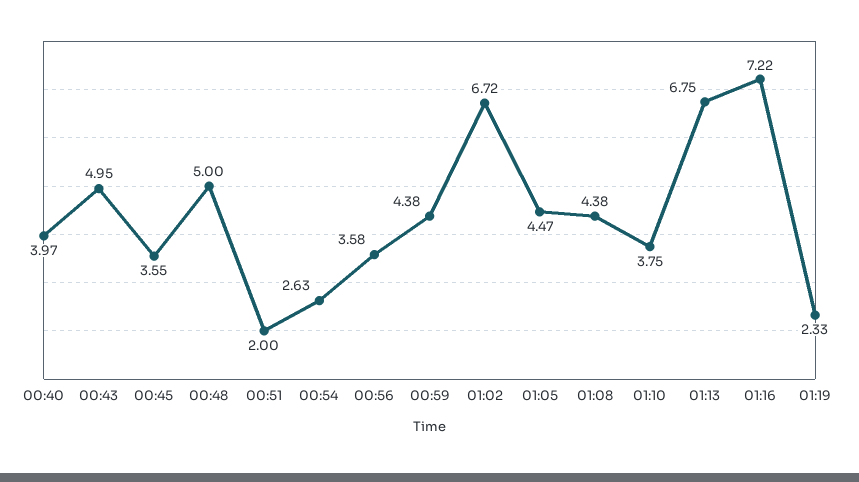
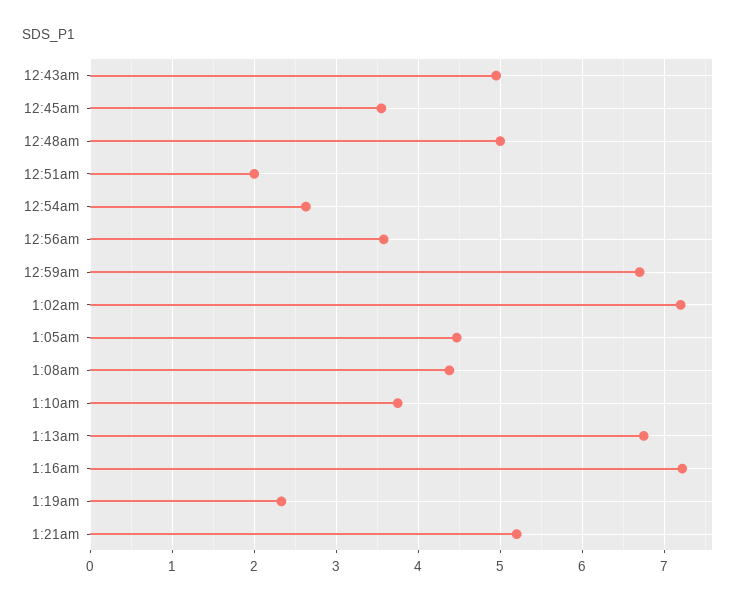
00:40: 3.97 -> none
00:59: 4.38 -> 6.7
01:02: 6.72 -> 7.2
1:21am: none -> 5.2

